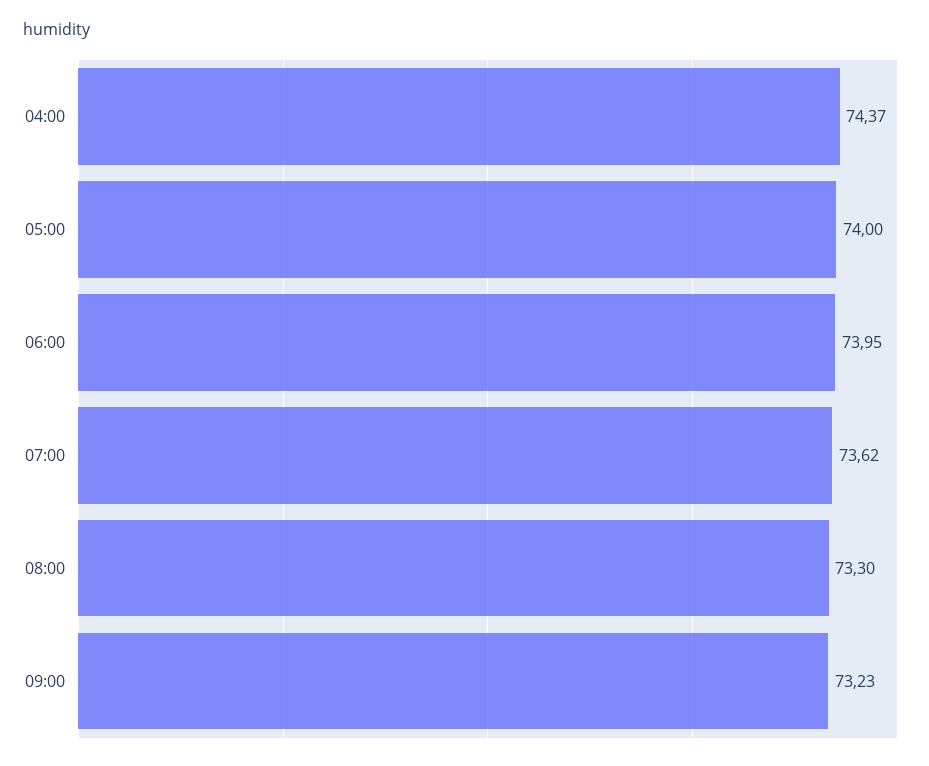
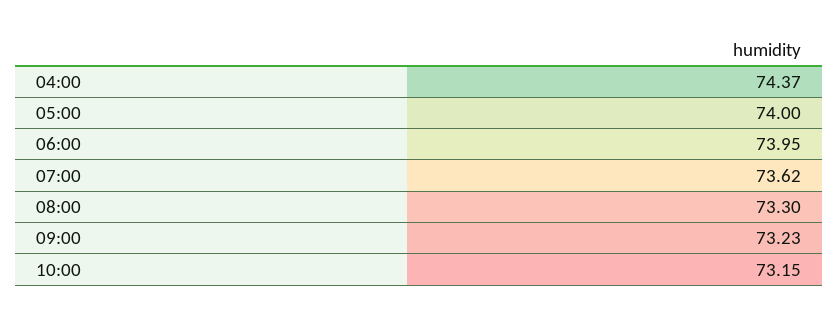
10:00: none -> 73.15

